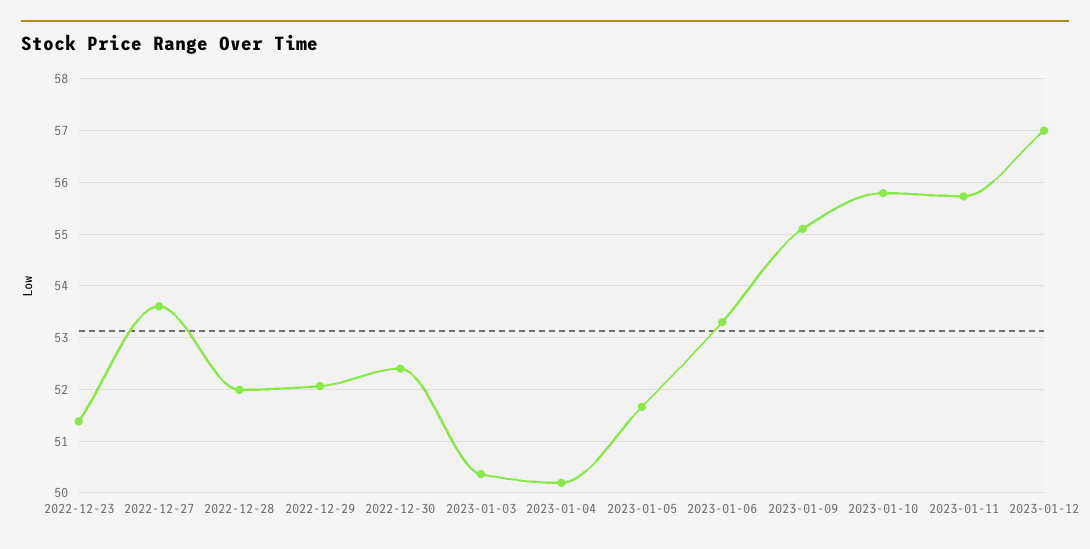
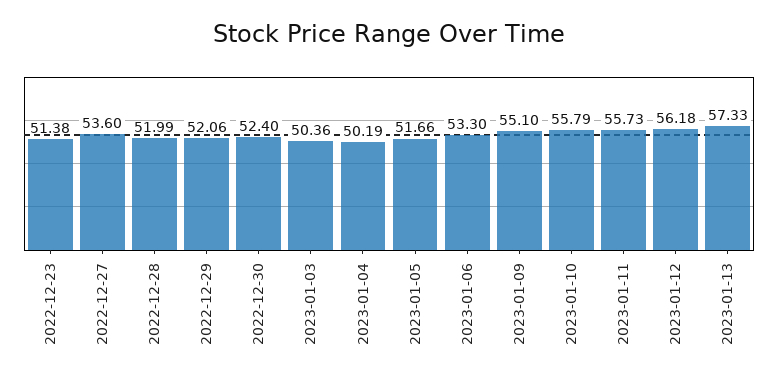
2023-01-12: 57 -> 56.18
2023-01-13: none -> 57.33

